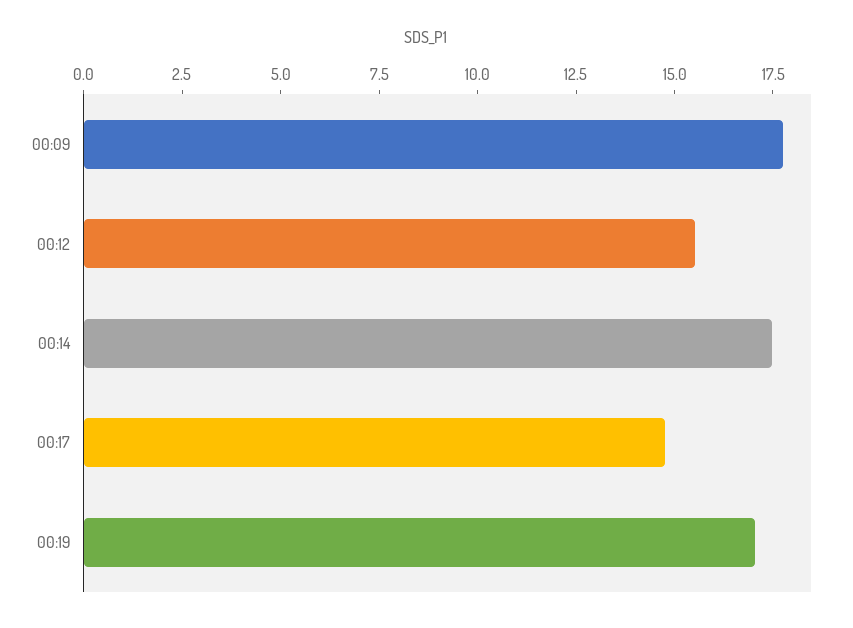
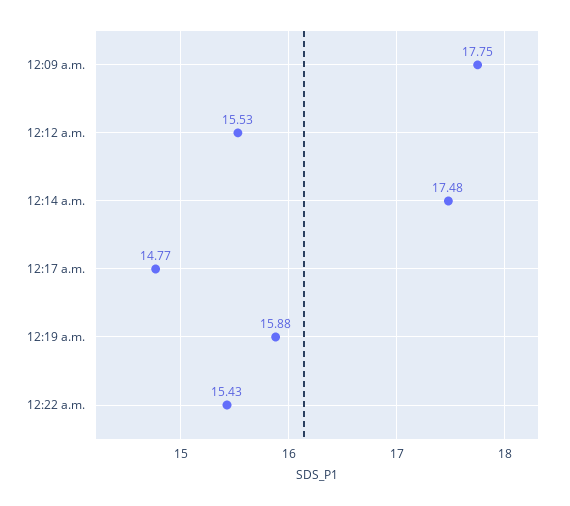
00:19: 17 -> 15.88
12:22 a.m.: none -> 15.43

